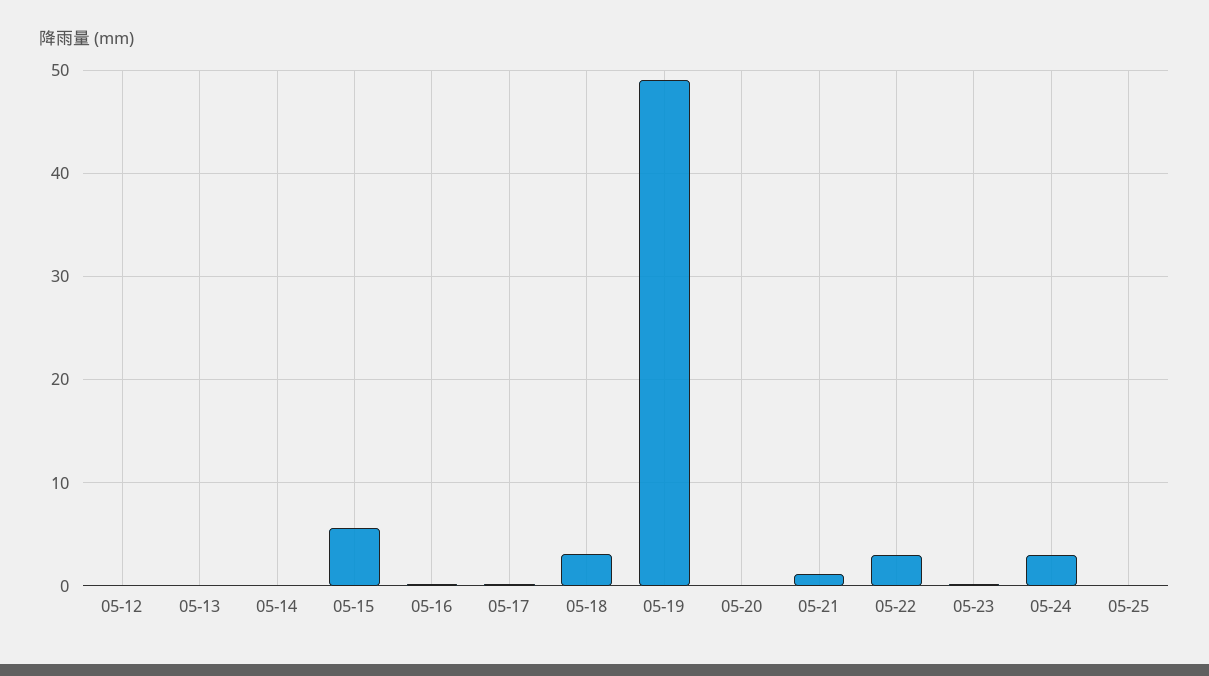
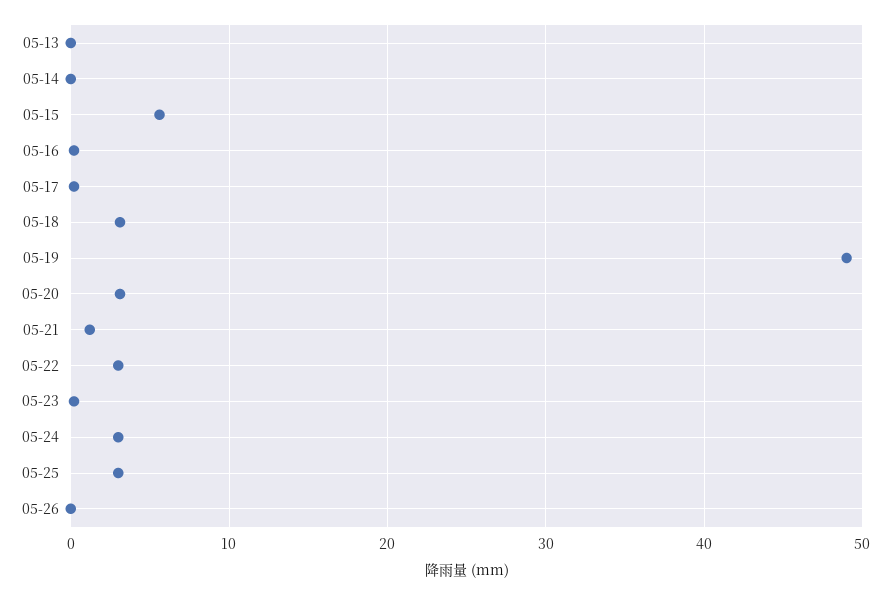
05-12: 0 -> none
05-20: 0 -> 3
05-25: 0 -> 3
05-26: none -> 0

